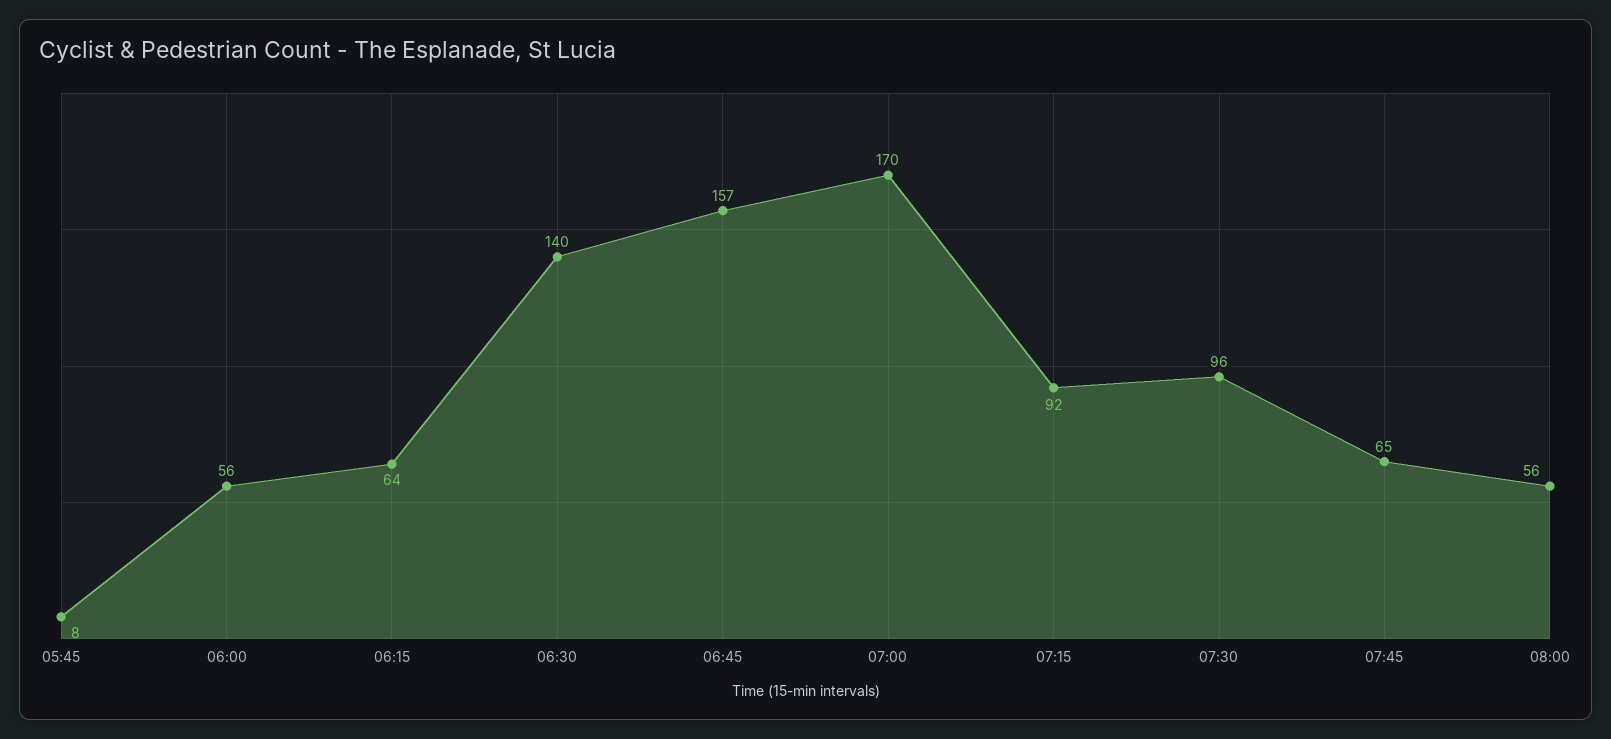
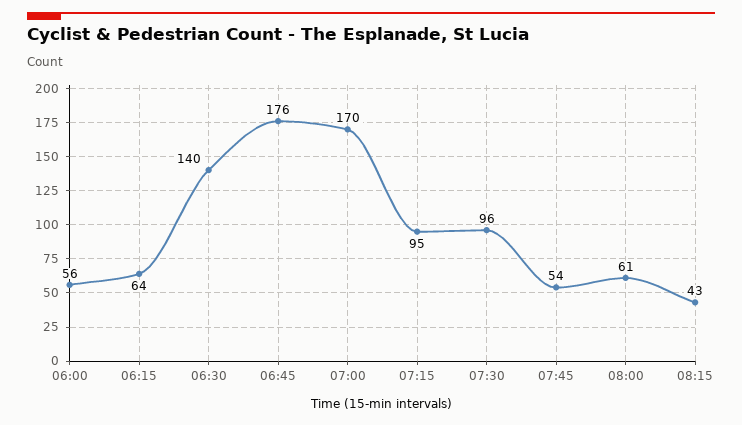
05:45: 8 -> none
06:45: 157 -> 176
07:15: 92 -> 95
07:45: 65 -> 54
08:00: 56 -> 61
08:15: none -> 43

